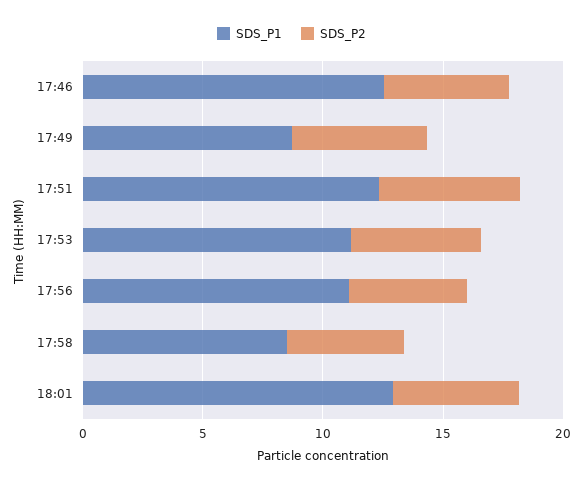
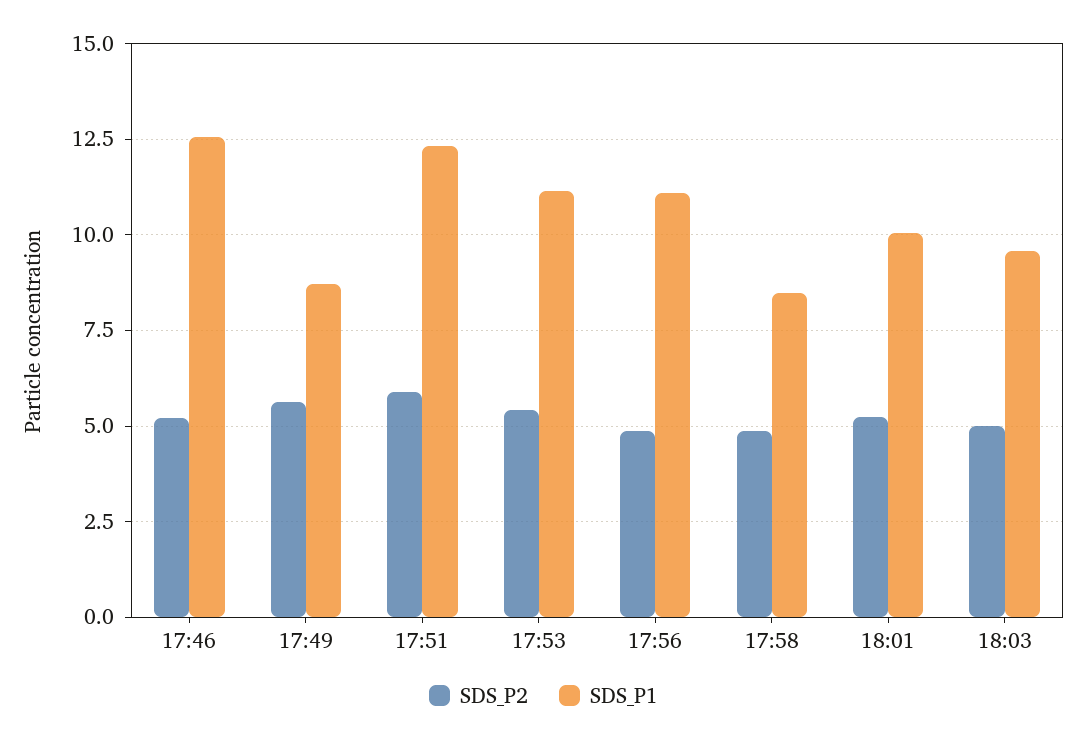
SDS_P1, 18:01: 13 -> 10
SDS_P2, 18:03: none -> 5
SDS_P1, 18:03: none -> 9.5

